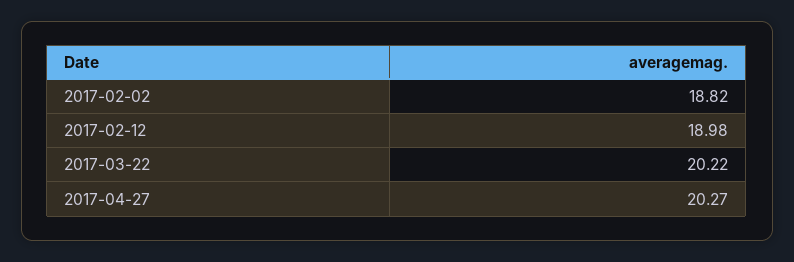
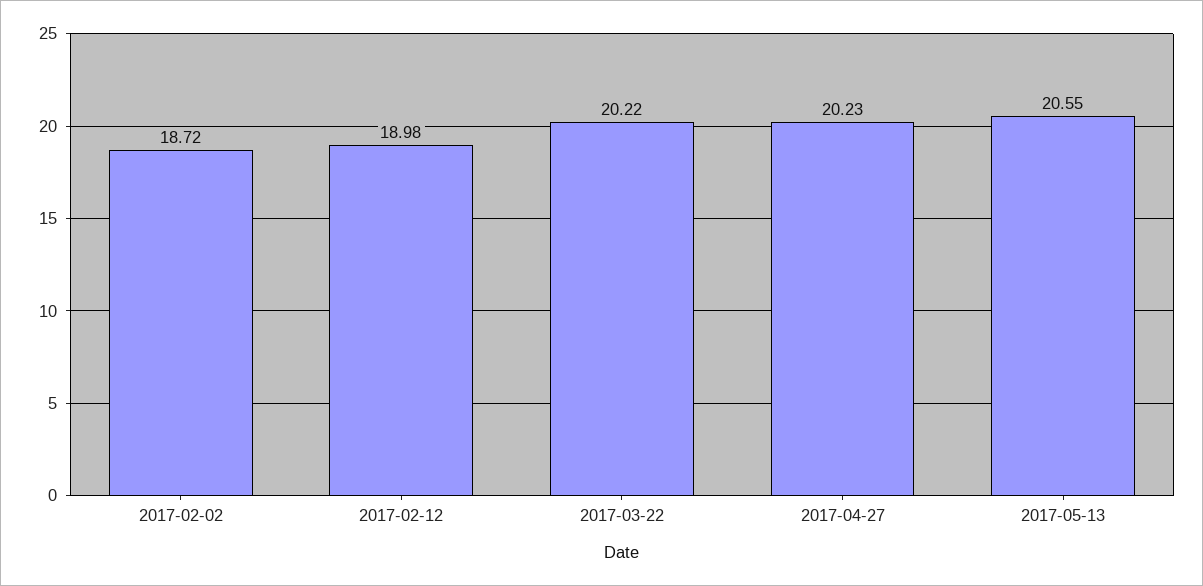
2017-02-02: 18.82 -> 18.72
2017-04-27: 20.27 -> 20.23
2017-05-13: none -> 20.55

